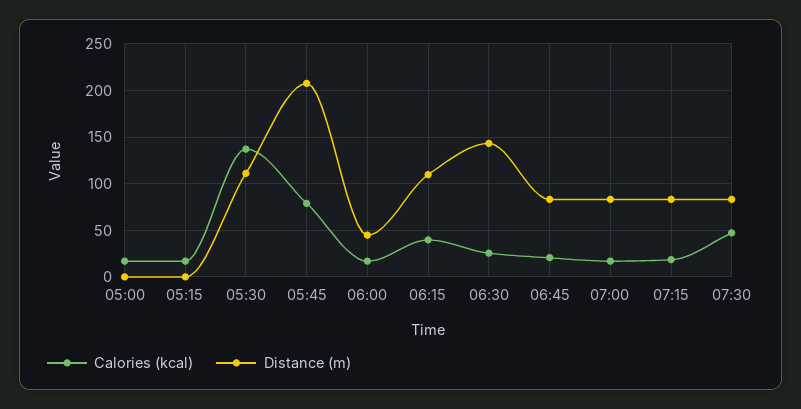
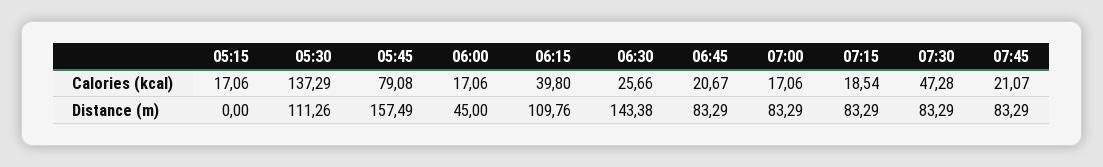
Calories (kcal), 05:00: 20 -> none
Distance (m), 05:00: 0 -> none
Distance (m), 05:45: 210 -> 157.49
Calories (kcal), 07:45: none -> 21.07
Distance (m), 07:45: none -> 83.29

